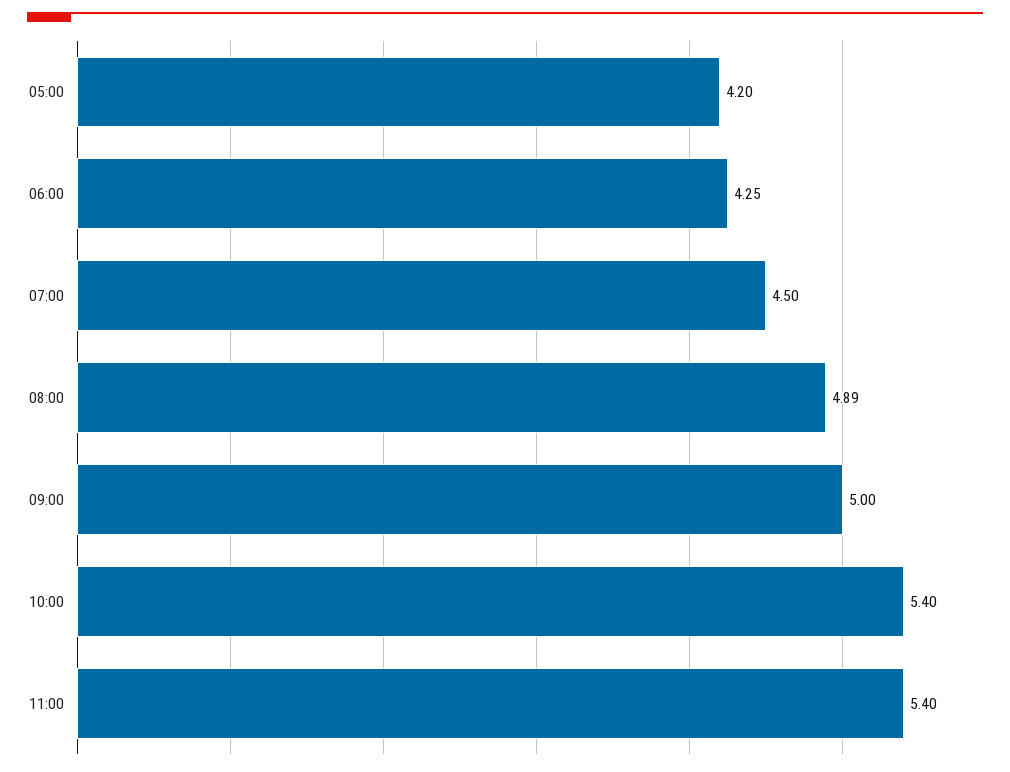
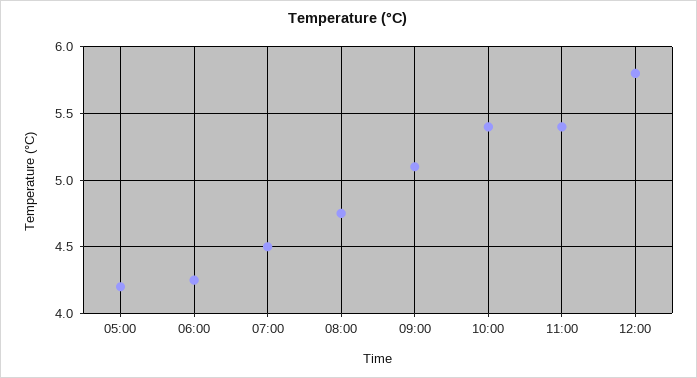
08:00: 4.89 -> 4.75
09:00: 5 -> 5.1
12:00: none -> 5.8

